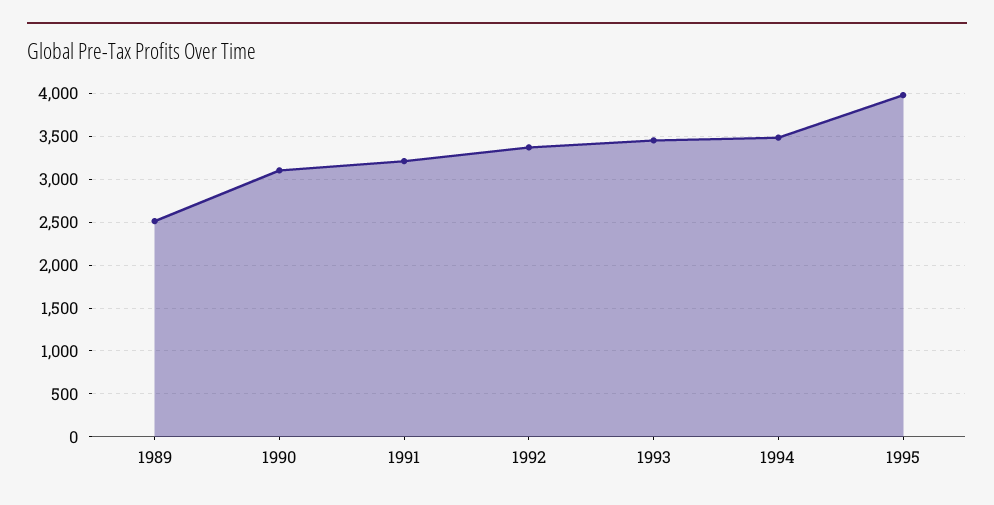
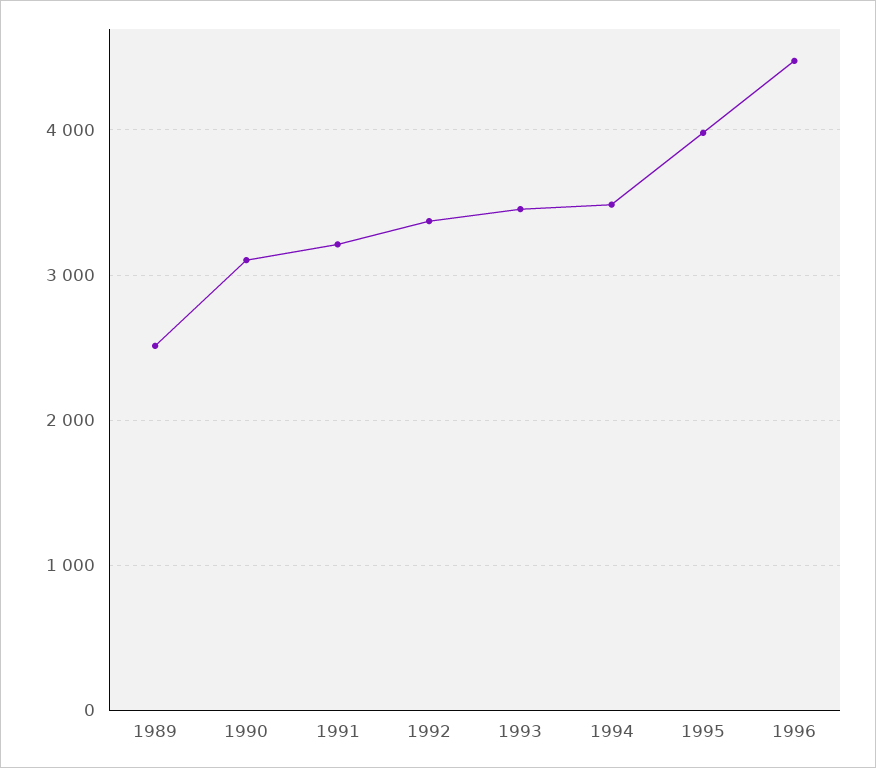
1996: none -> 4500

